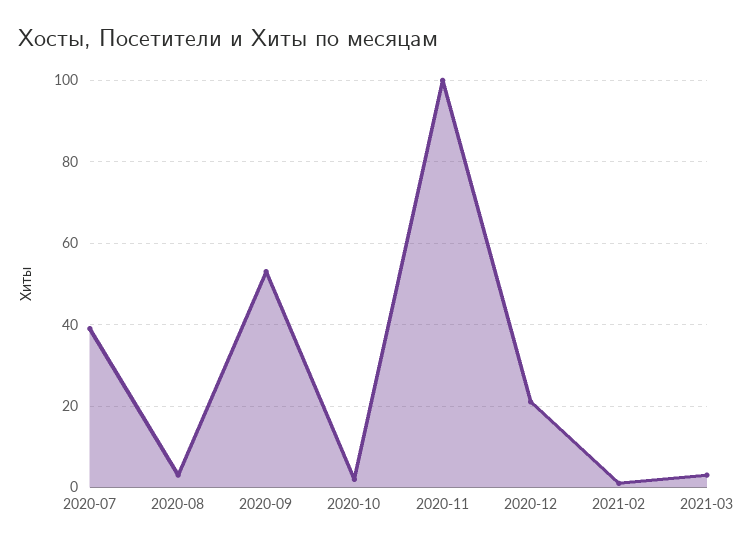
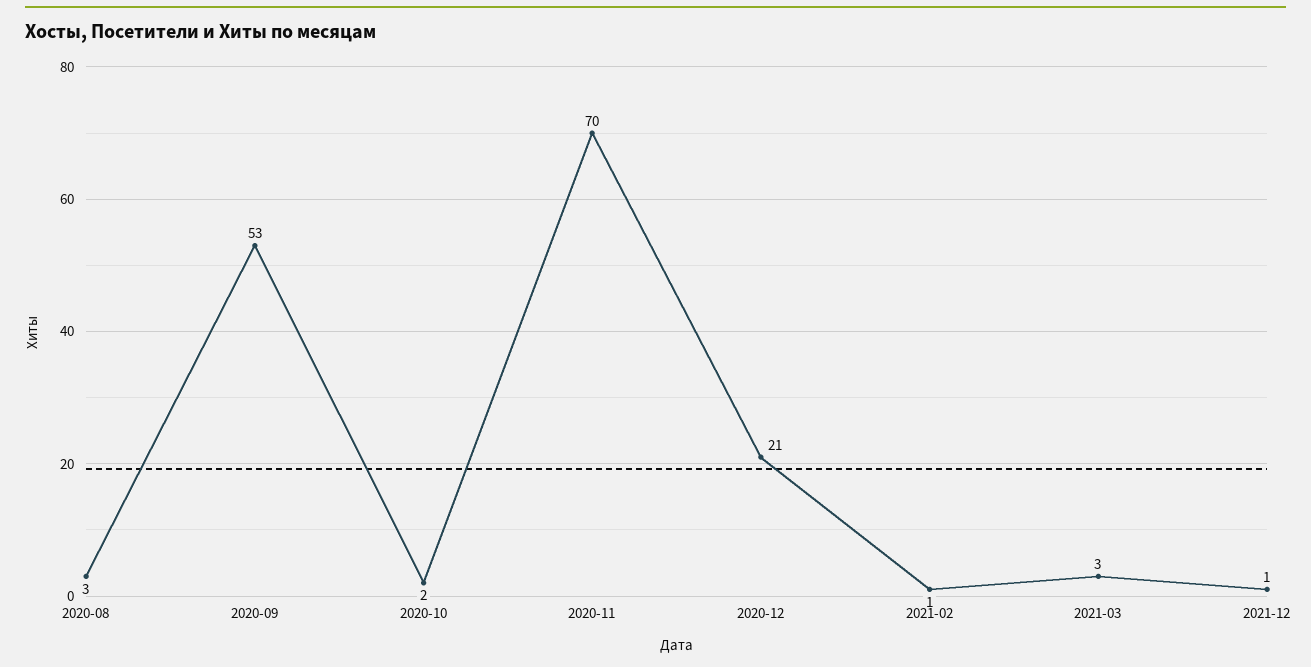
2020-07: 40 -> none
2020-11: 100 -> 70
2021-12: none -> 1

